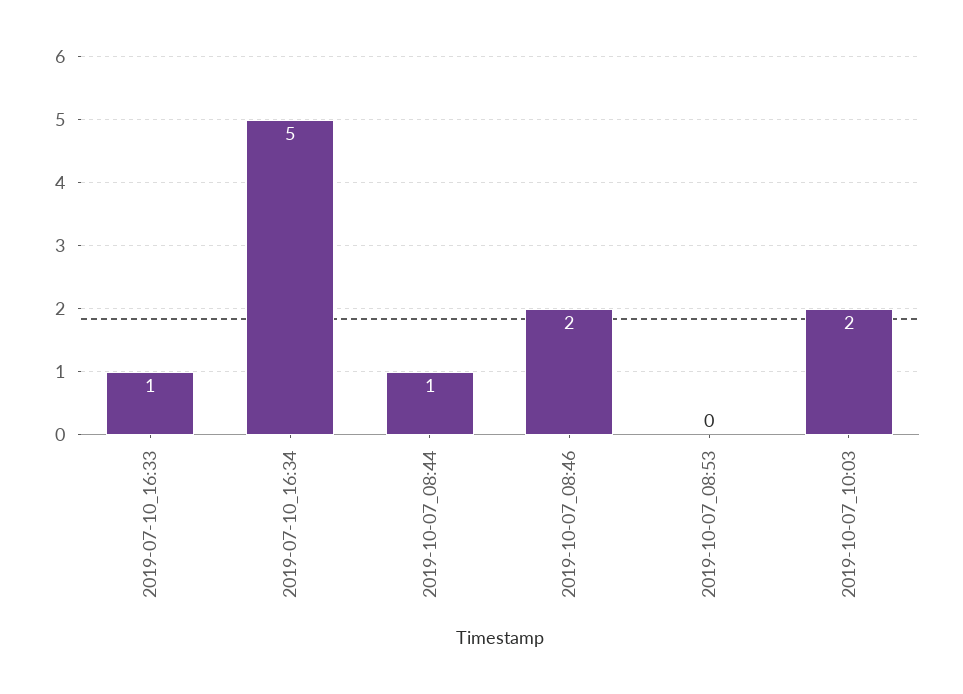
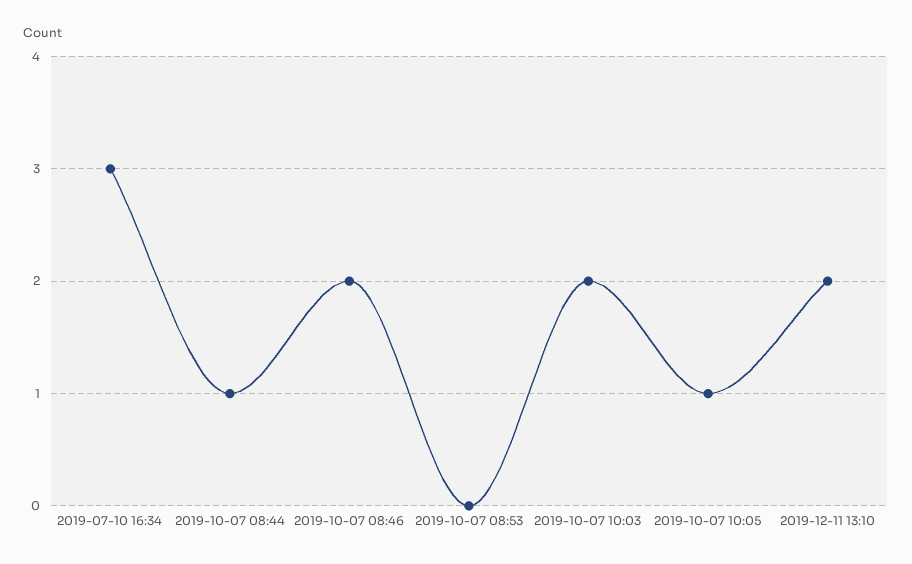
2019-07-10_16:33: 1 -> none
2019-07-10_16:34: 5 -> 3
2019-10-07 10:05: none -> 1
2019-12-11 13:10: none -> 2

